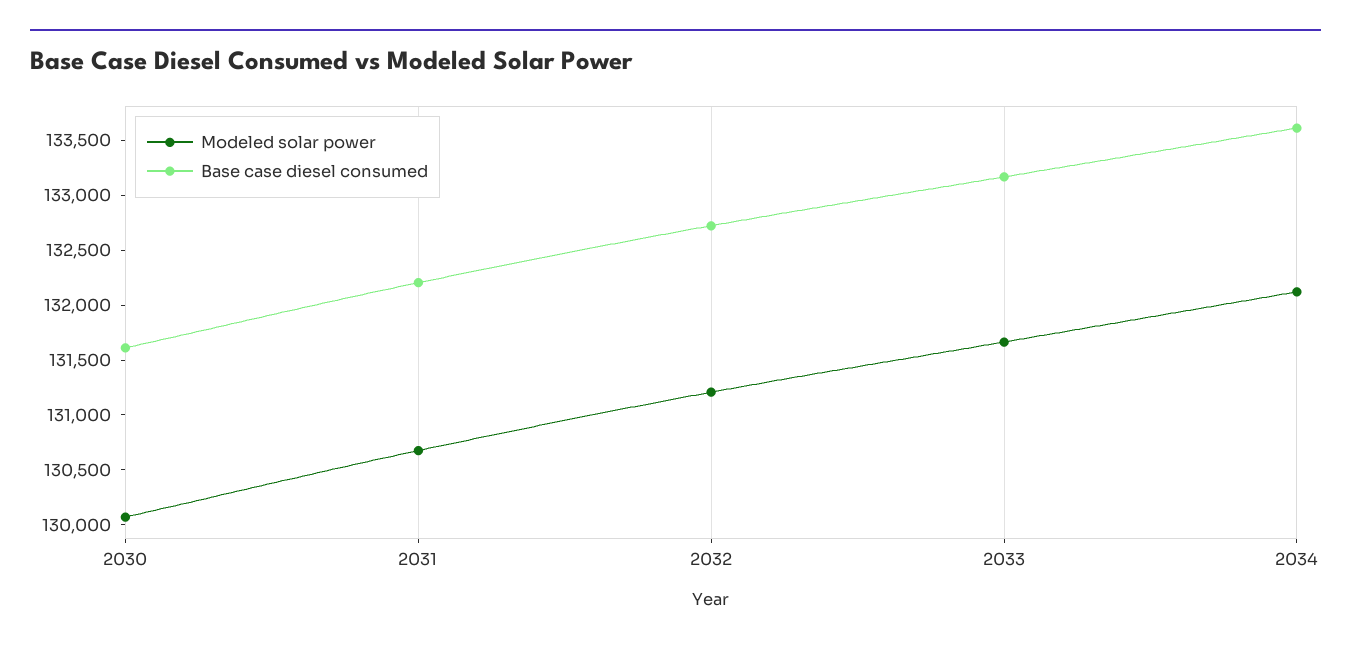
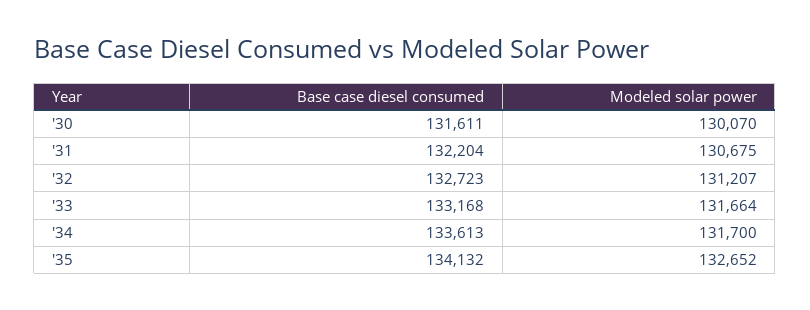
Modeled solar power, 2034: 132100 -> 131700
Base case diesel consumed, '35: none -> 134132
Modeled solar power, '35: none -> 132652

